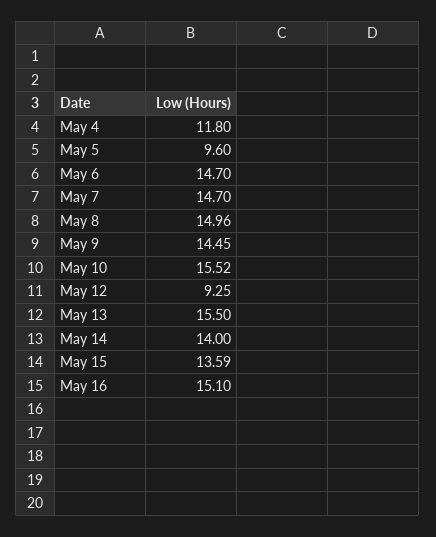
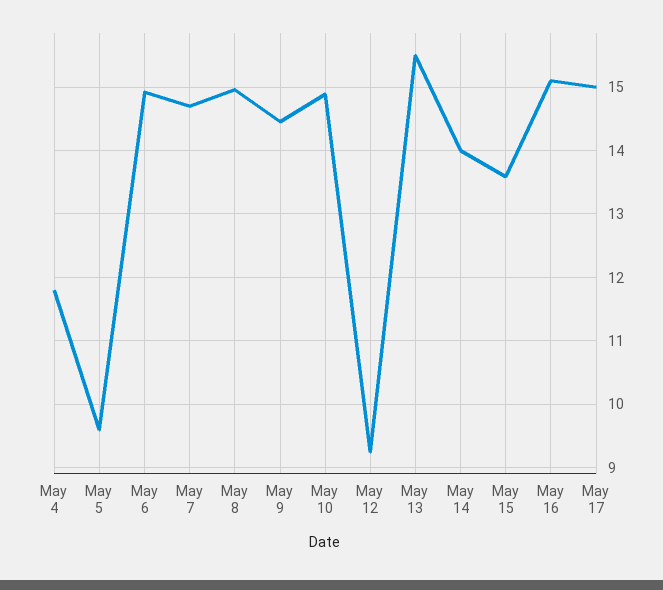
May 6: 14.7 -> 14.9
May 10: 15.52 -> 14.9
May 17: none -> 15

